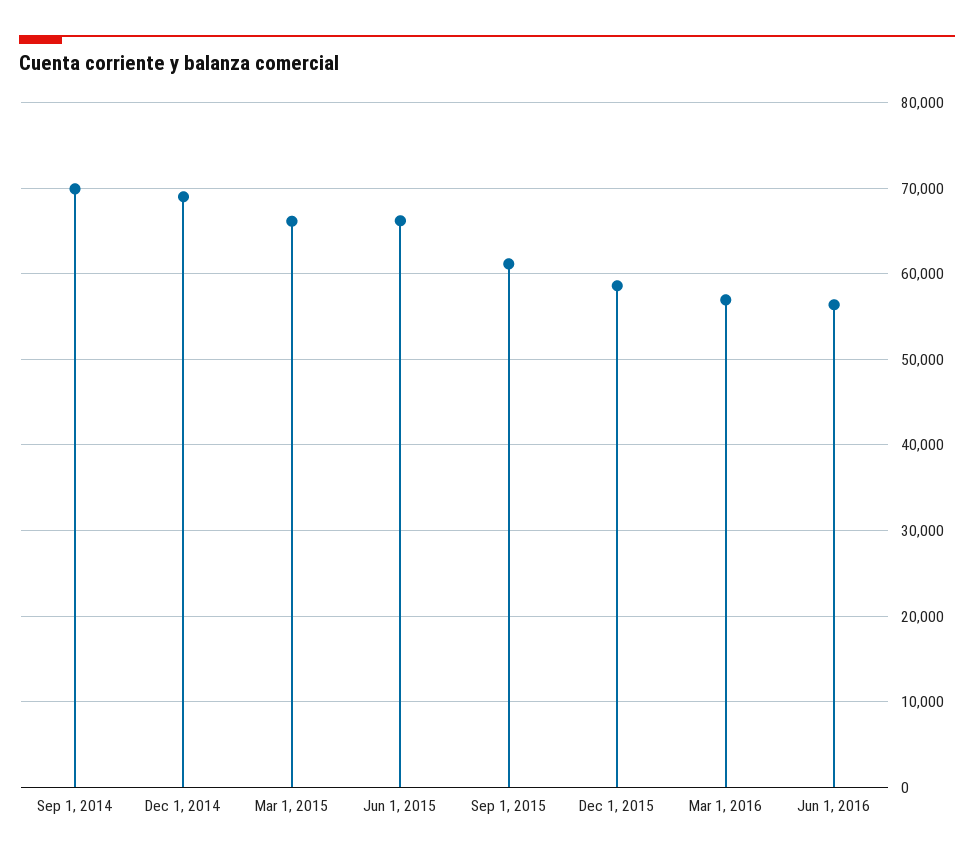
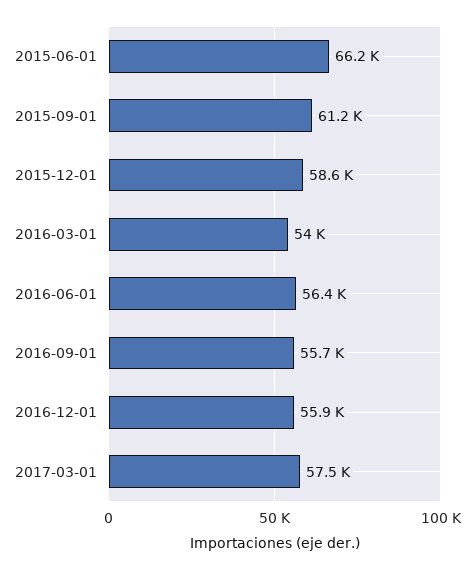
Sep 1, 2014: 70000 -> none
Dec 1, 2014: 69000 -> none
Mar 1, 2015: 66000 -> none
Mar 1, 2016: 57000 -> 54000
2016-09-01: none -> 55700
2016-12-01: none -> 55900
2017-03-01: none -> 57500

